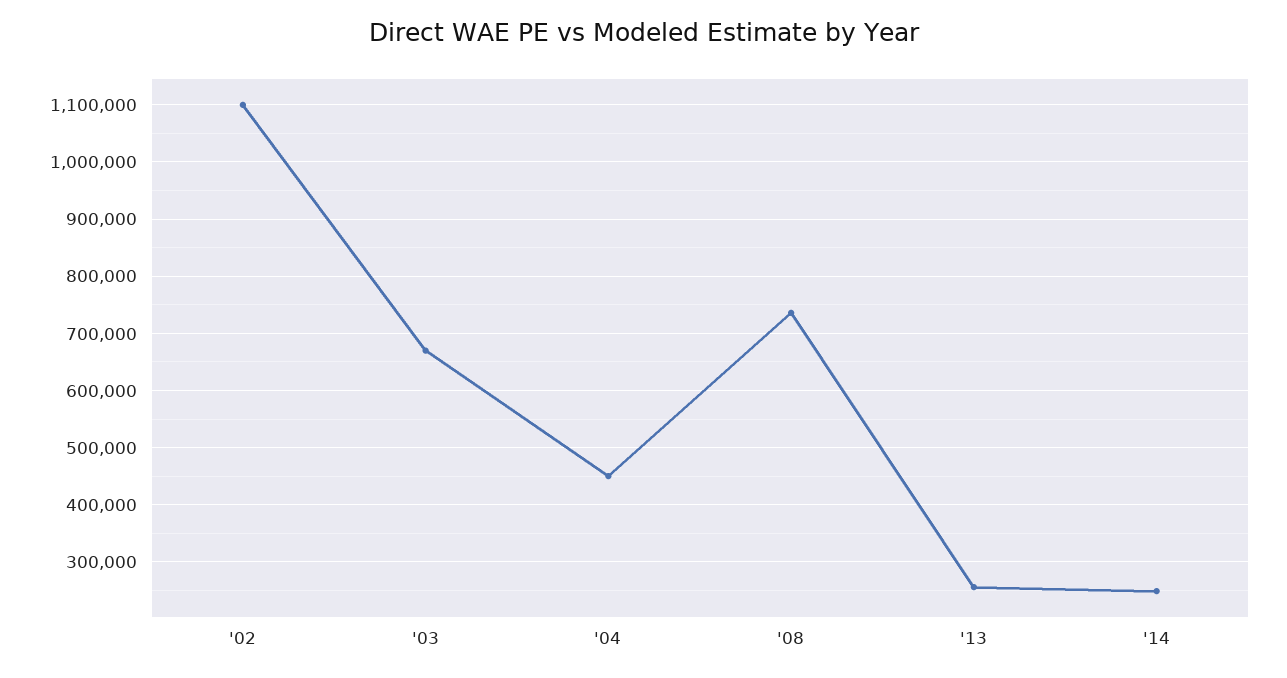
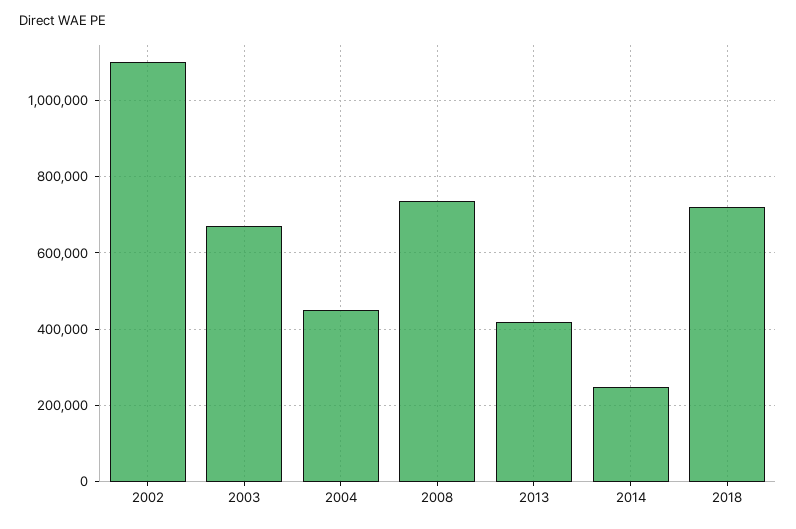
'13: 260000 -> 420000
2018: none -> 720000

